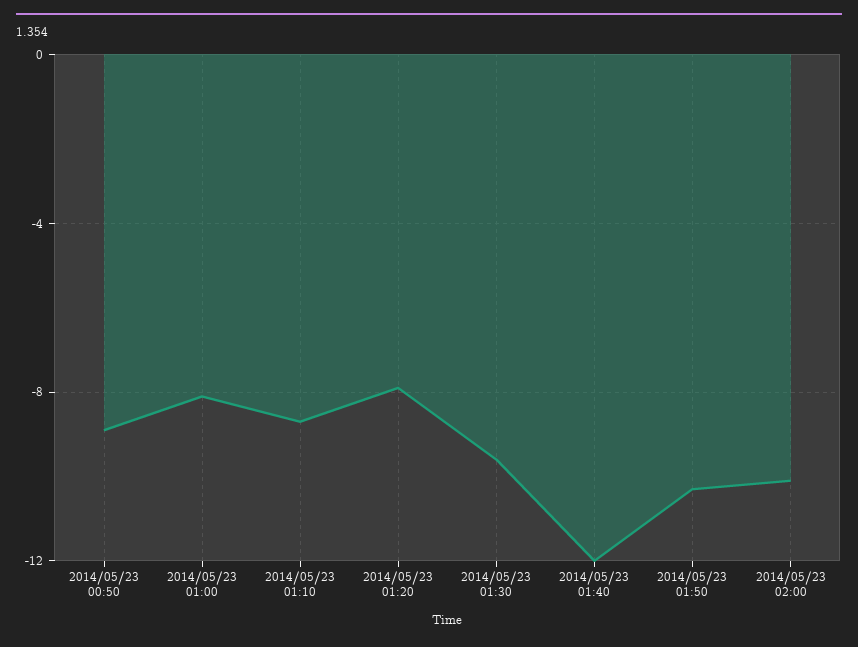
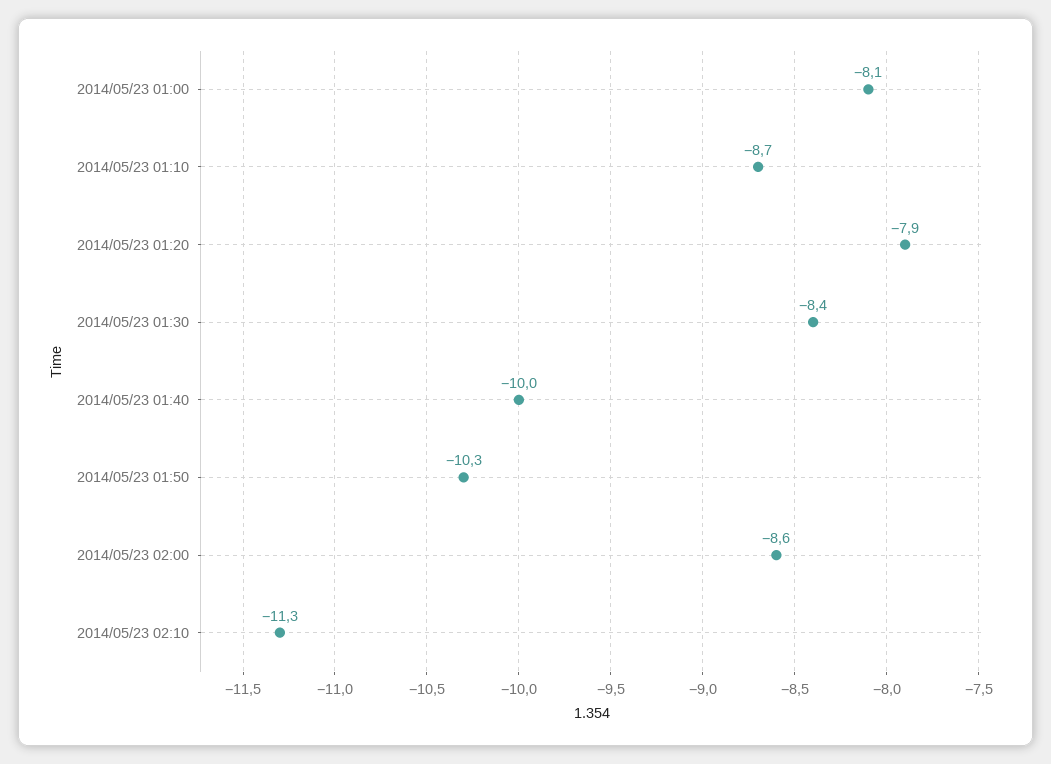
2014/05/23 00:50: -9 -> none
2014/05/23 01:30: -9.5 -> -8.4
2014/05/23 01:40: -12 -> -10
2014/05/23 02:00: -10 -> -8.6
2014/05/23 02:10: none -> -11.3

